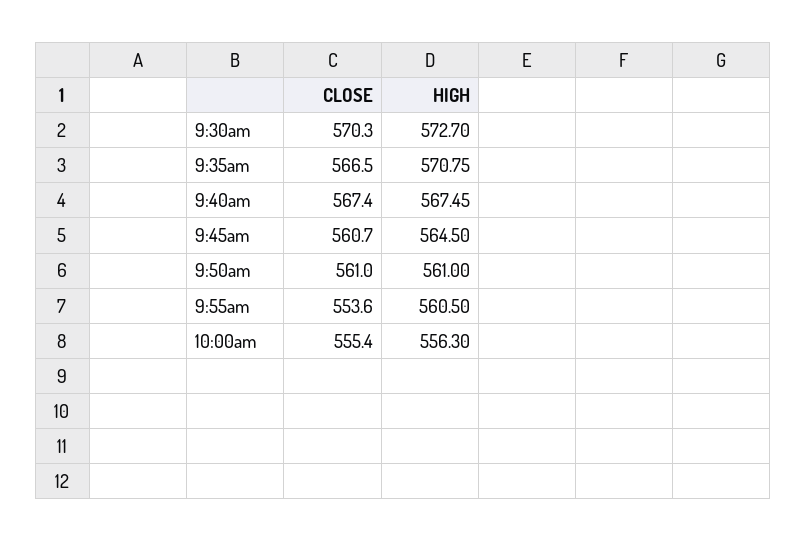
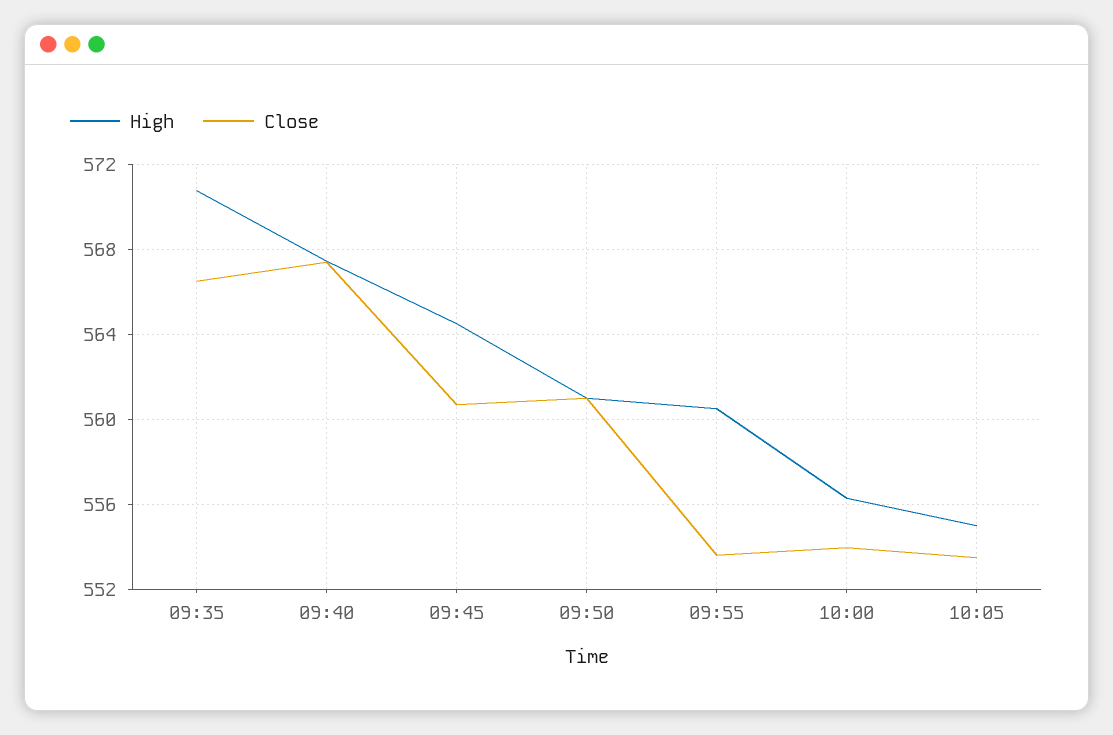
CLOSE, 9:30am: 570.3 -> none
HIGH, 9:30am: 572.7 -> none
CLOSE, 10:00am: 555.4 -> 554
HIGH, 10:05: none -> 555
CLOSE, 10:05: none -> 553.5

